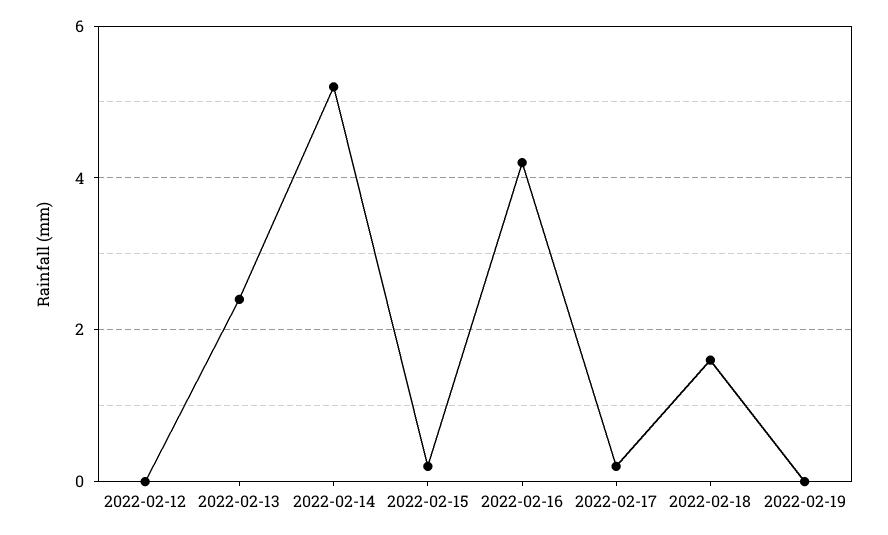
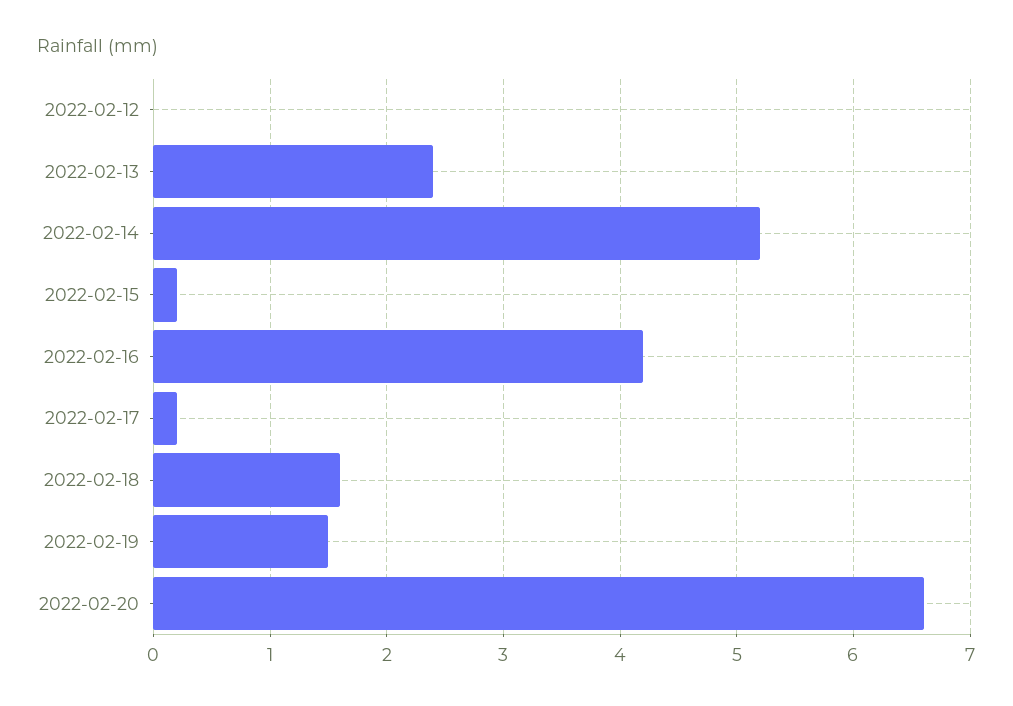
2022-02-19: 0 -> 1.5
2022-02-20: none -> 6.6

